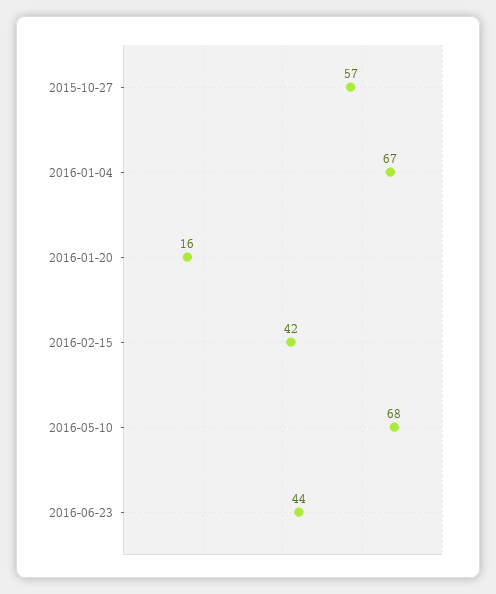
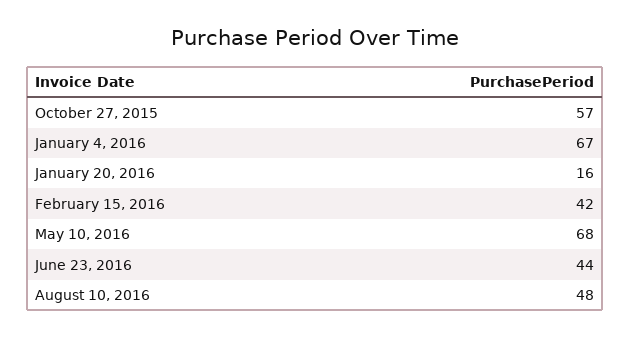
August 10, 2016: none -> 48

